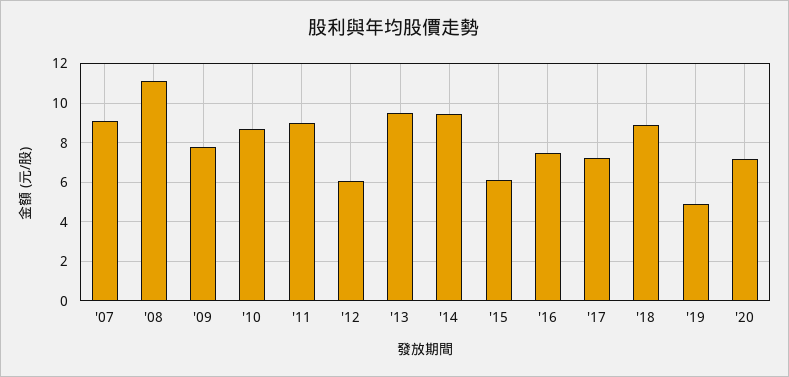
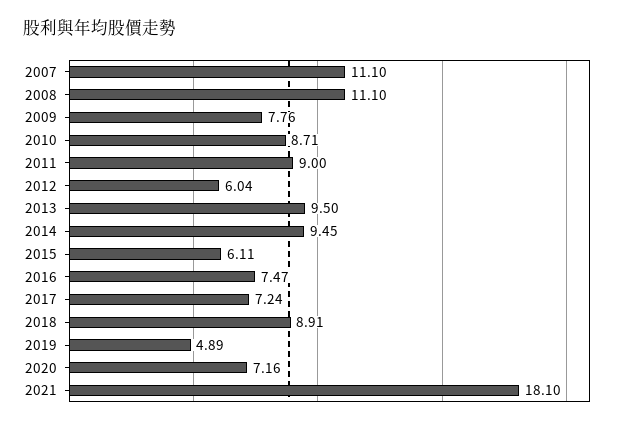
'07: 9 -> 11.1
2021: none -> 18.1

